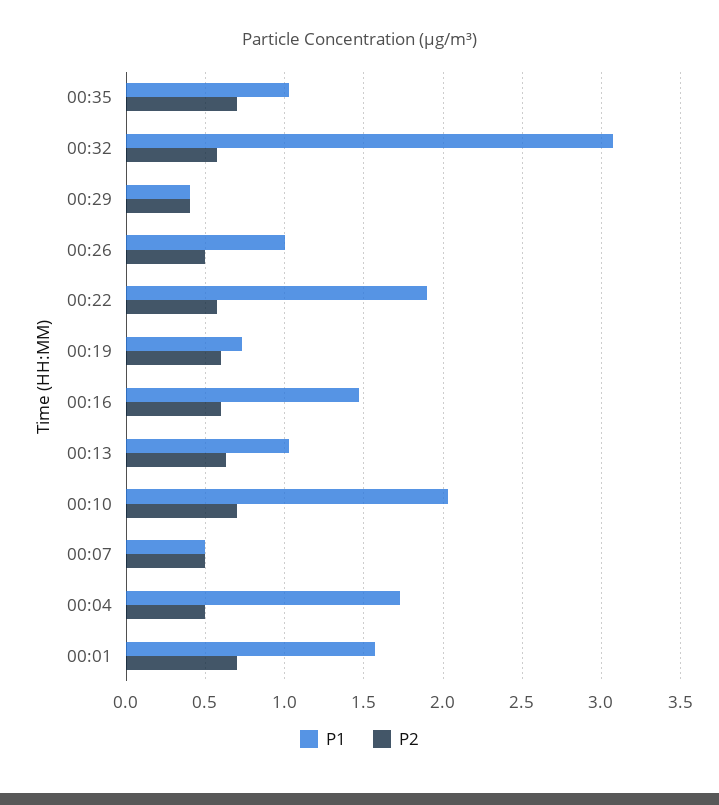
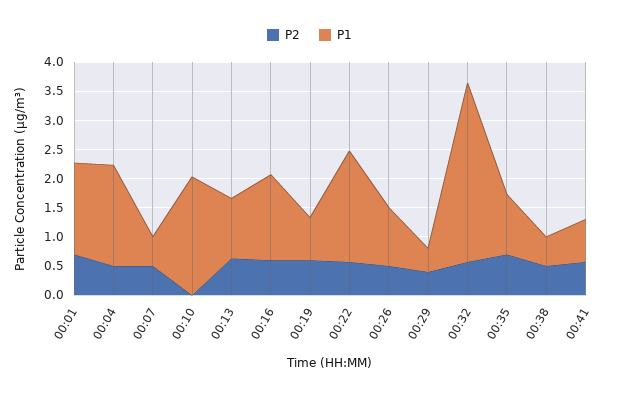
P2, 00:10: 0.7 -> 0
P2, 00:38: none -> 0.5
P1, 00:38: none -> 0.5
P2, 00:41: none -> 0.5
P1, 00:41: none -> 0.75

